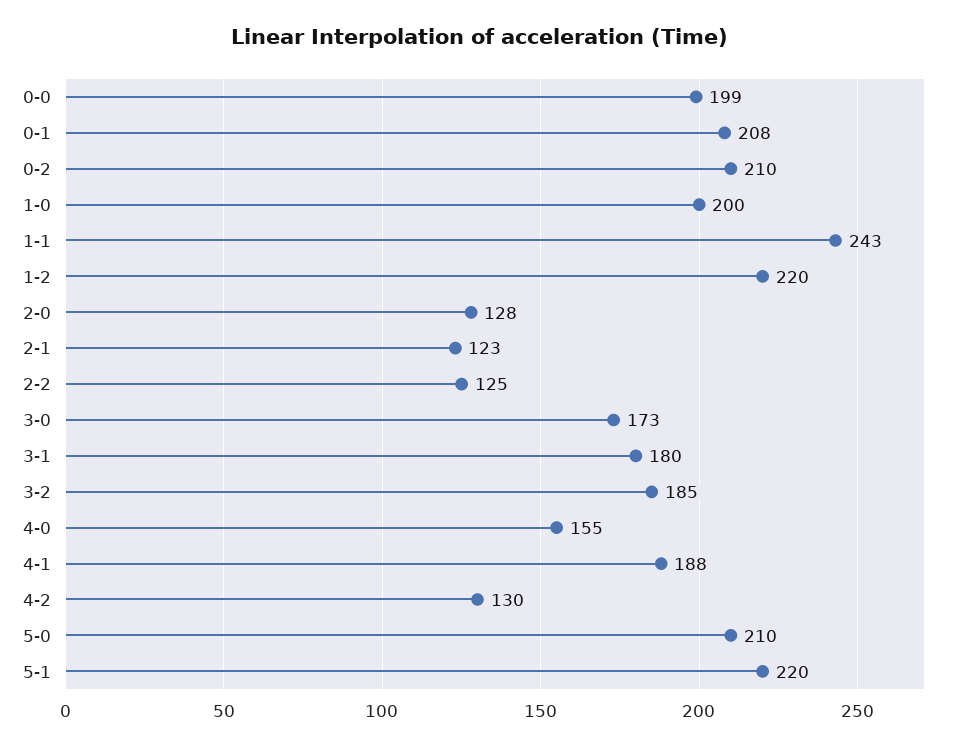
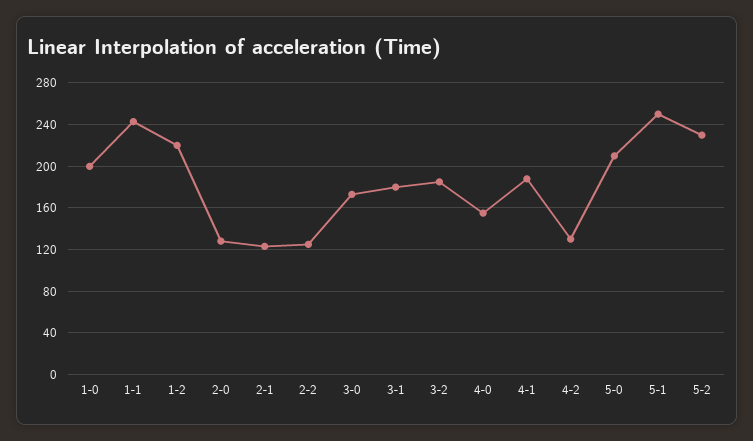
0-0: 199 -> none
0-1: 208 -> none
0-2: 210 -> none
5-1: 220 -> 250
5-2: none -> 230

